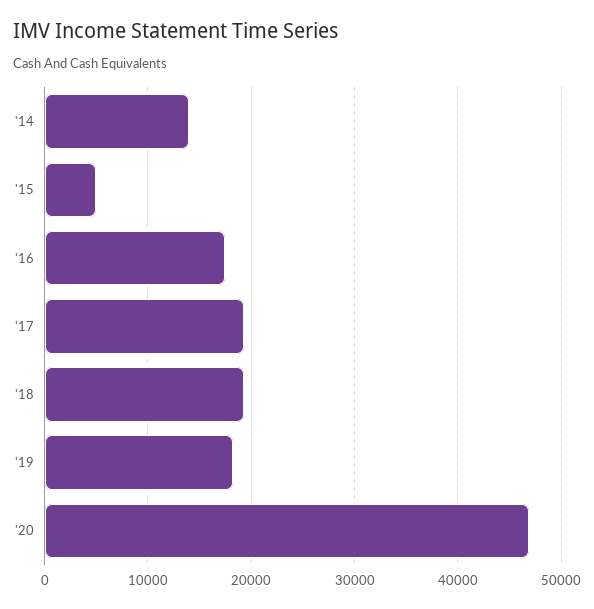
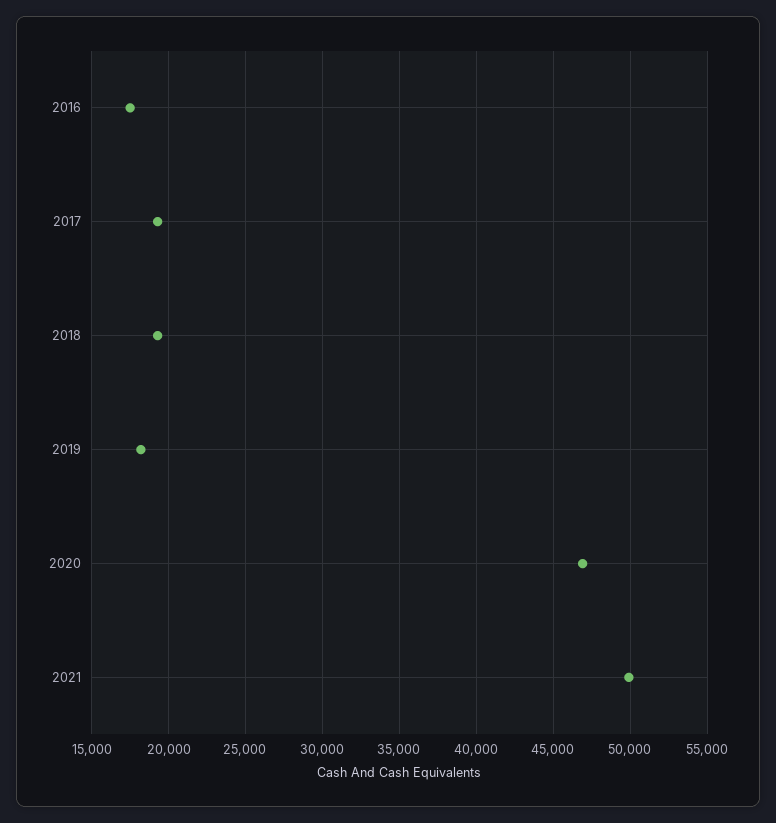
'14: 14000 -> none
'15: 5000 -> none
2021: none -> 50000

